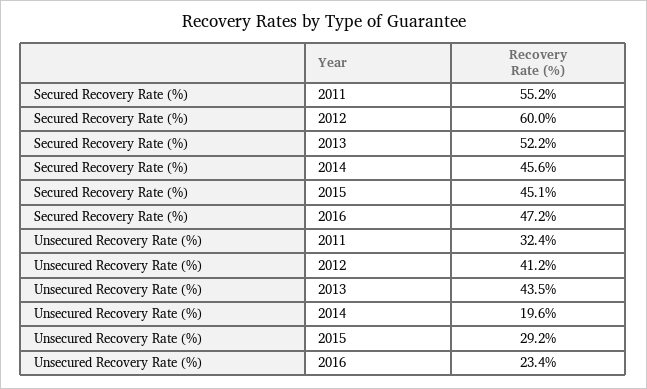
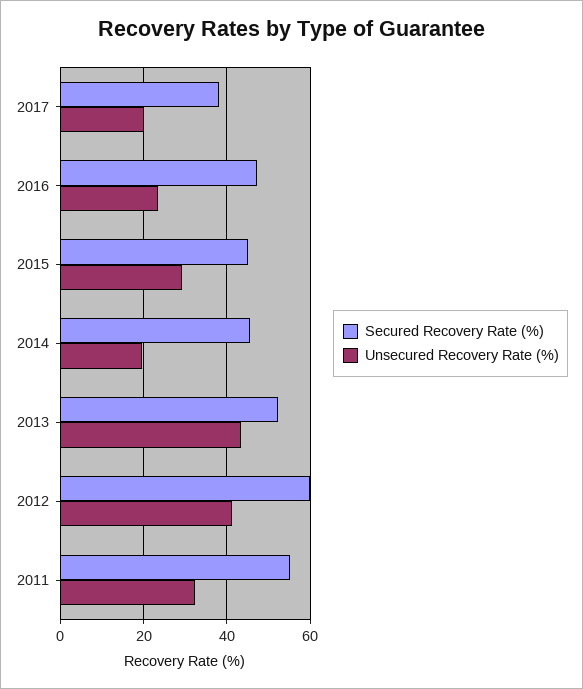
Secured Recovery Rate (%), 2017: none -> 38
Unsecured Recovery Rate (%), 2017: none -> 20

